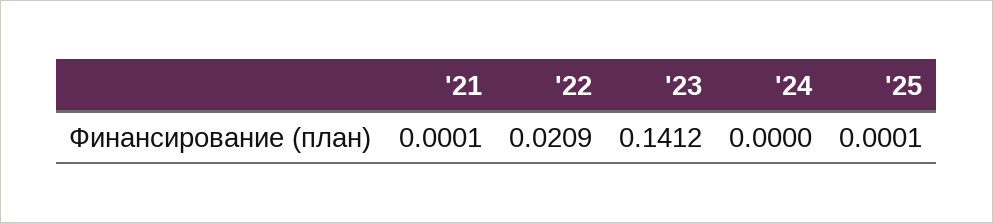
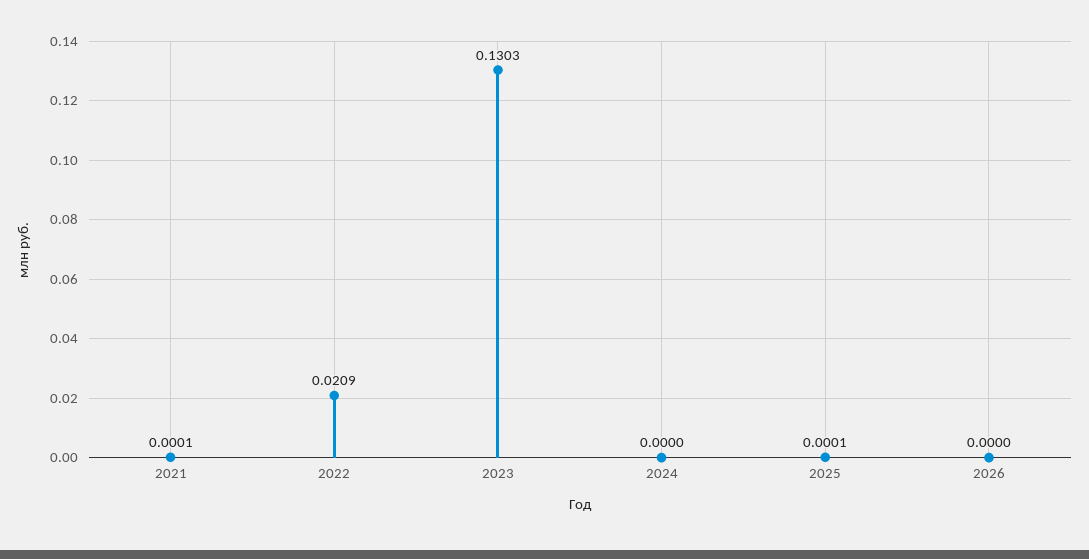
'23: 0.1412 -> 0.1303
2026: none -> 0

